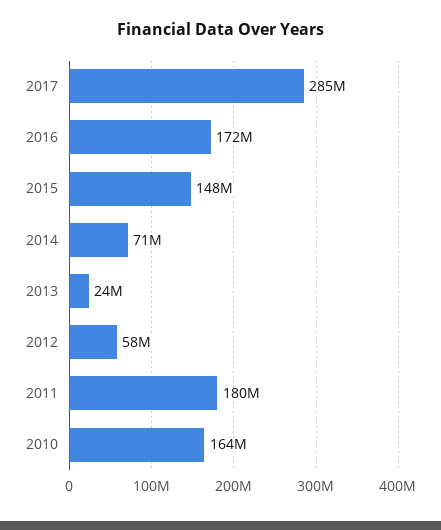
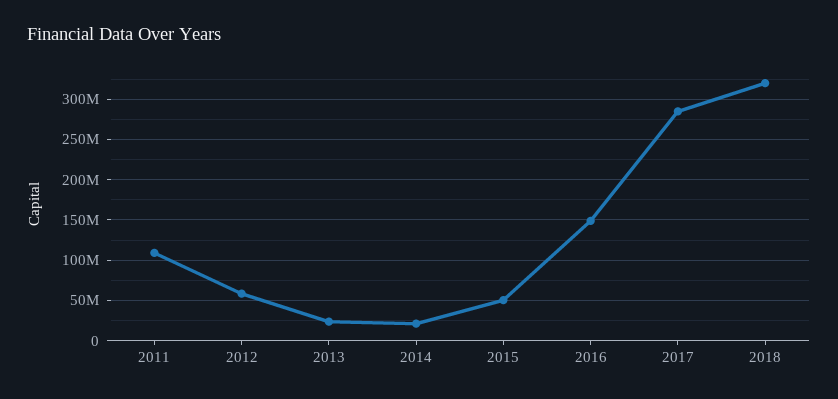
2016: 172000000 -> 150000000
2015: 148000000 -> 50000000
2014: 71000000 -> 20000000
2011: 180000000 -> 110000000
2010: 164000000 -> none
2018: none -> 320000000

